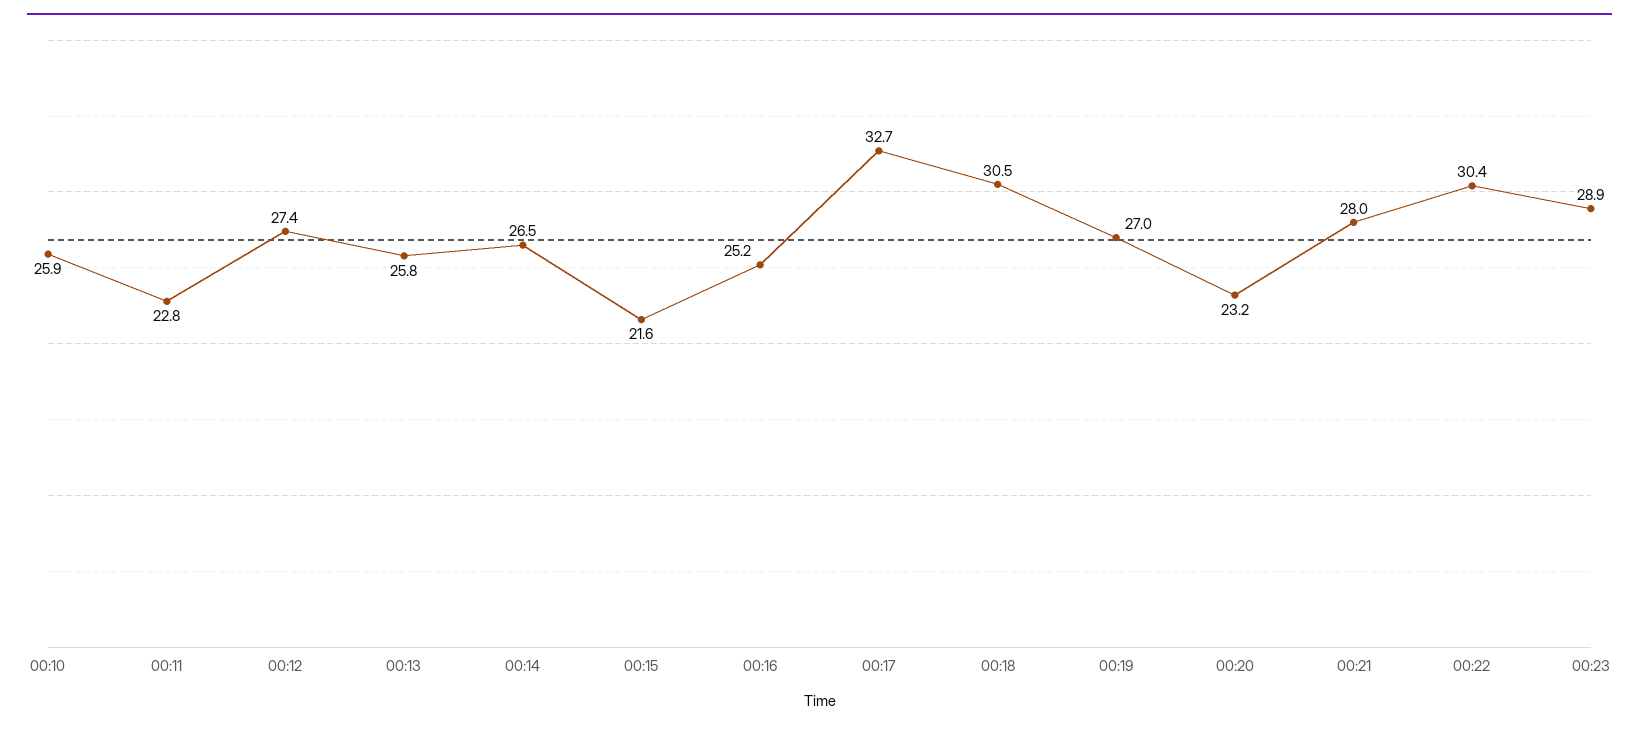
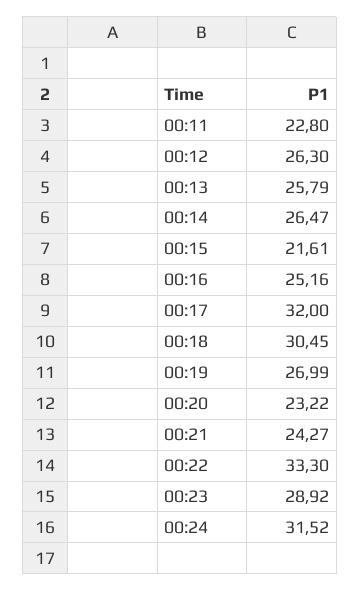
00:10: 25.9 -> none
00:12: 27.4 -> 26.3
00:17: 32.7 -> 32
00:21: 28 -> 24.27
00:22: 30.4 -> 33.3
00:24: none -> 31.52

